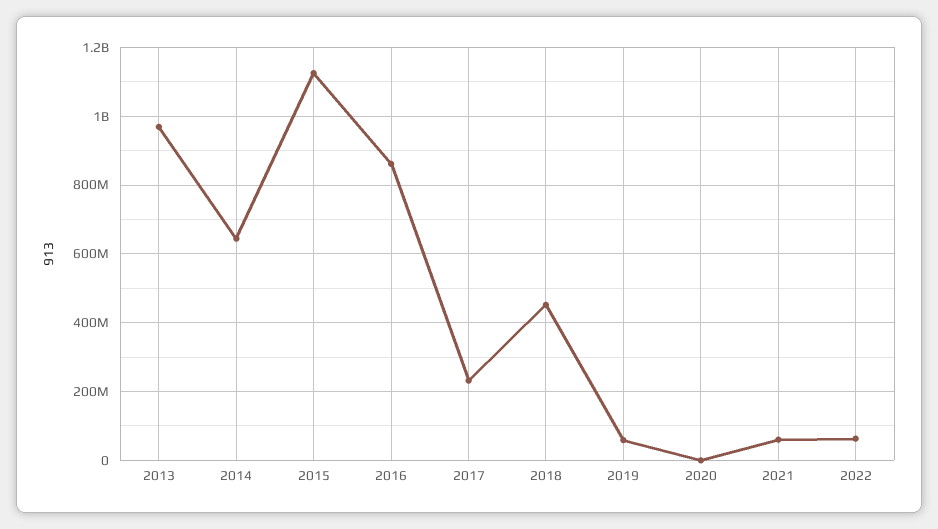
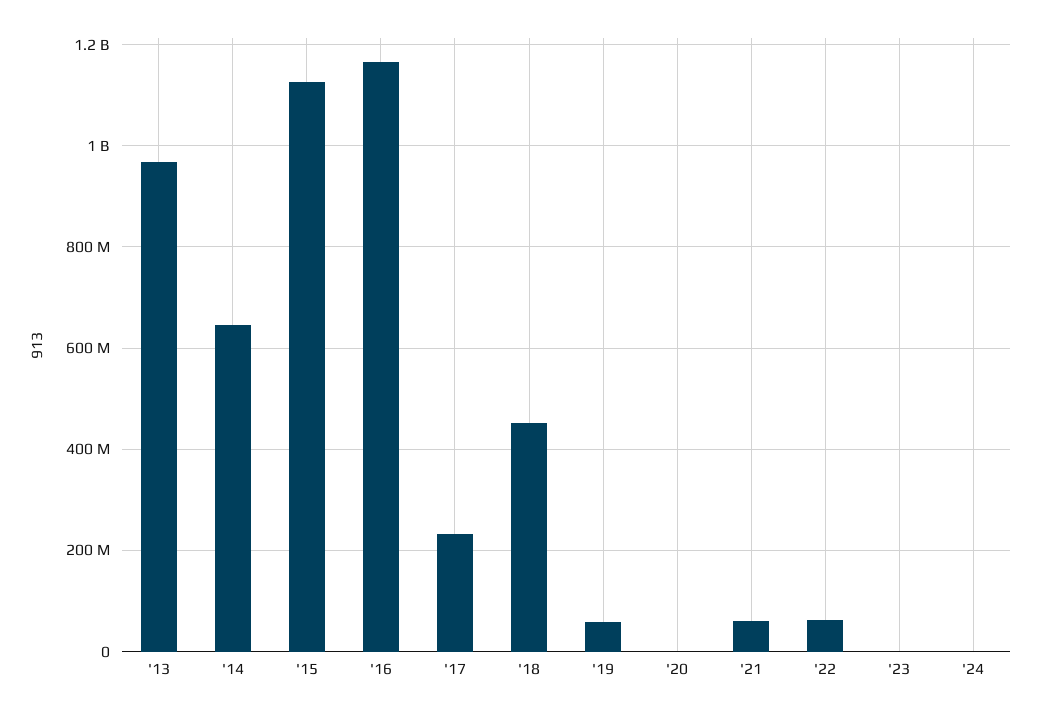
2016: 860000000 -> 1160000000
'23: none -> 0
'24: none -> 0

